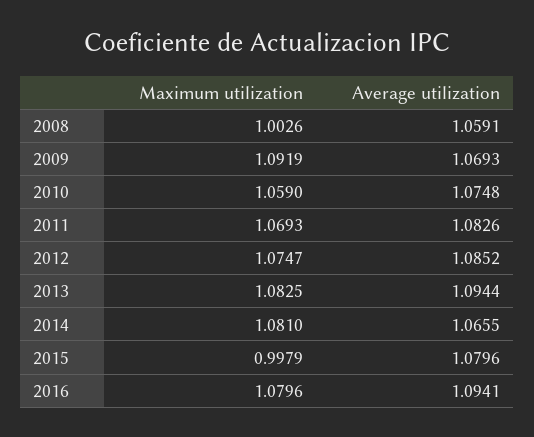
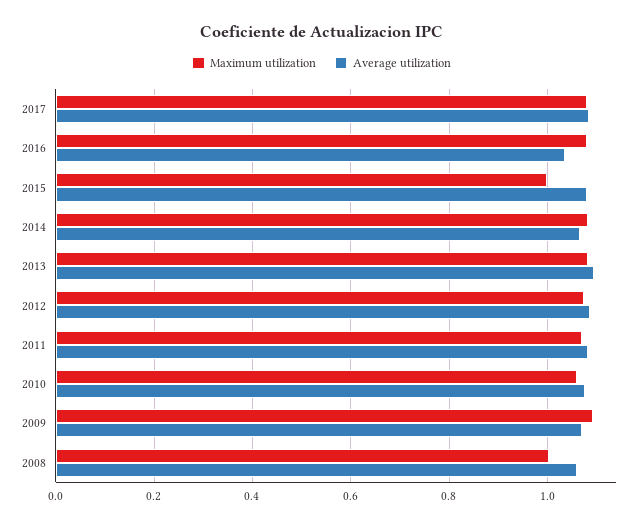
Average utilization, 2016: 1.0941 -> 1.04
Maximum utilization, 2017: none -> 1.08
Average utilization, 2017: none -> 1.08

